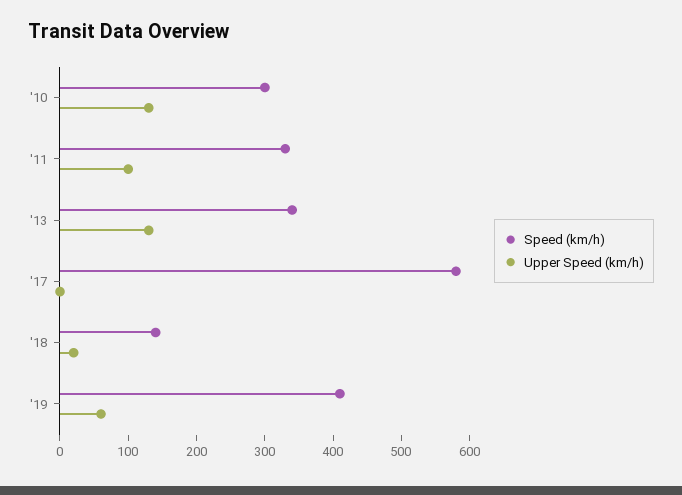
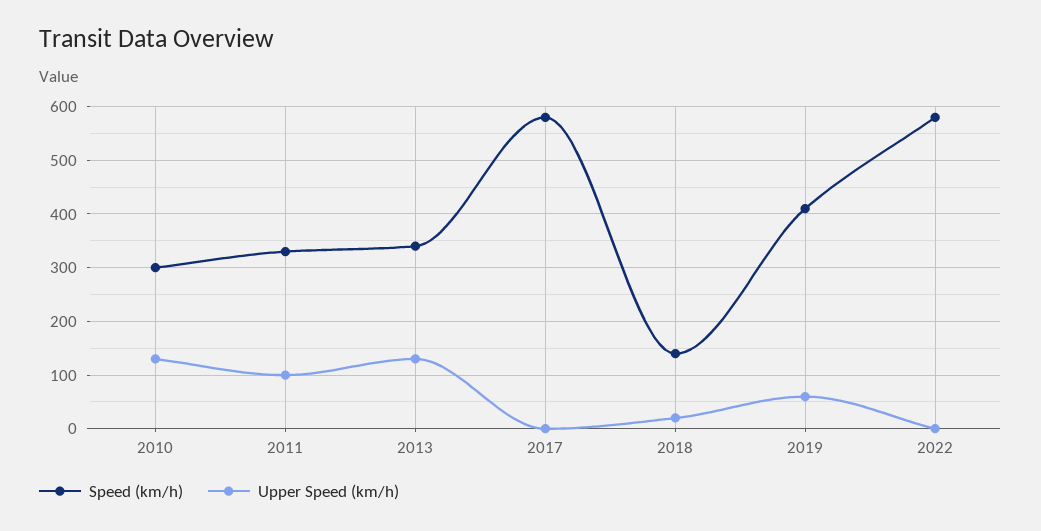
Speed (km/h), 2022: none -> 580
Upper Speed (km/h), 2022: none -> 0

